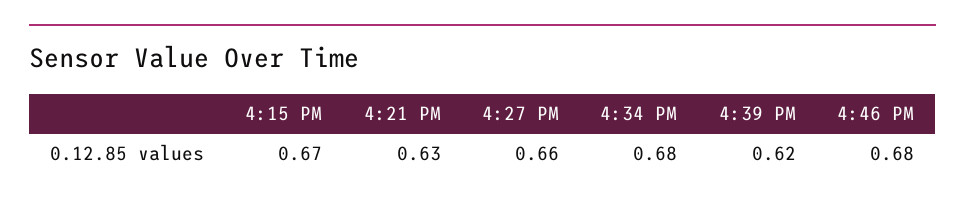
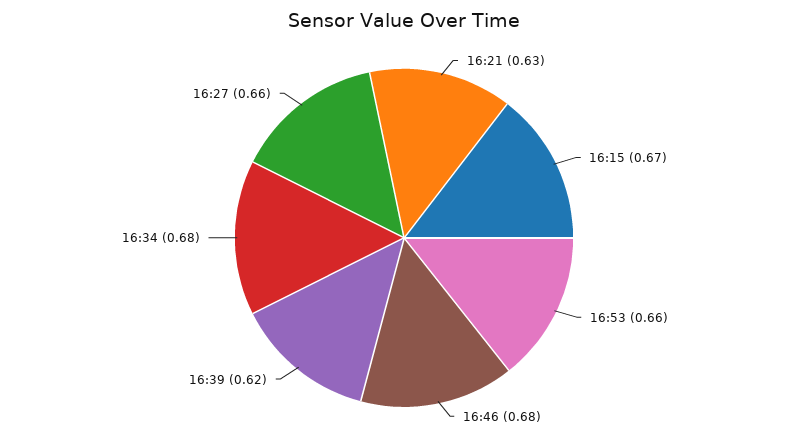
16:53: none -> 0.66

